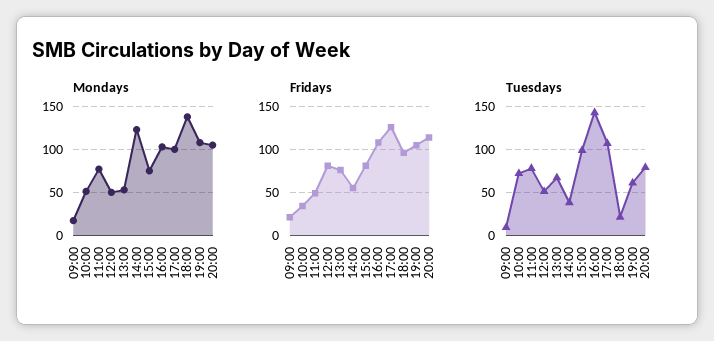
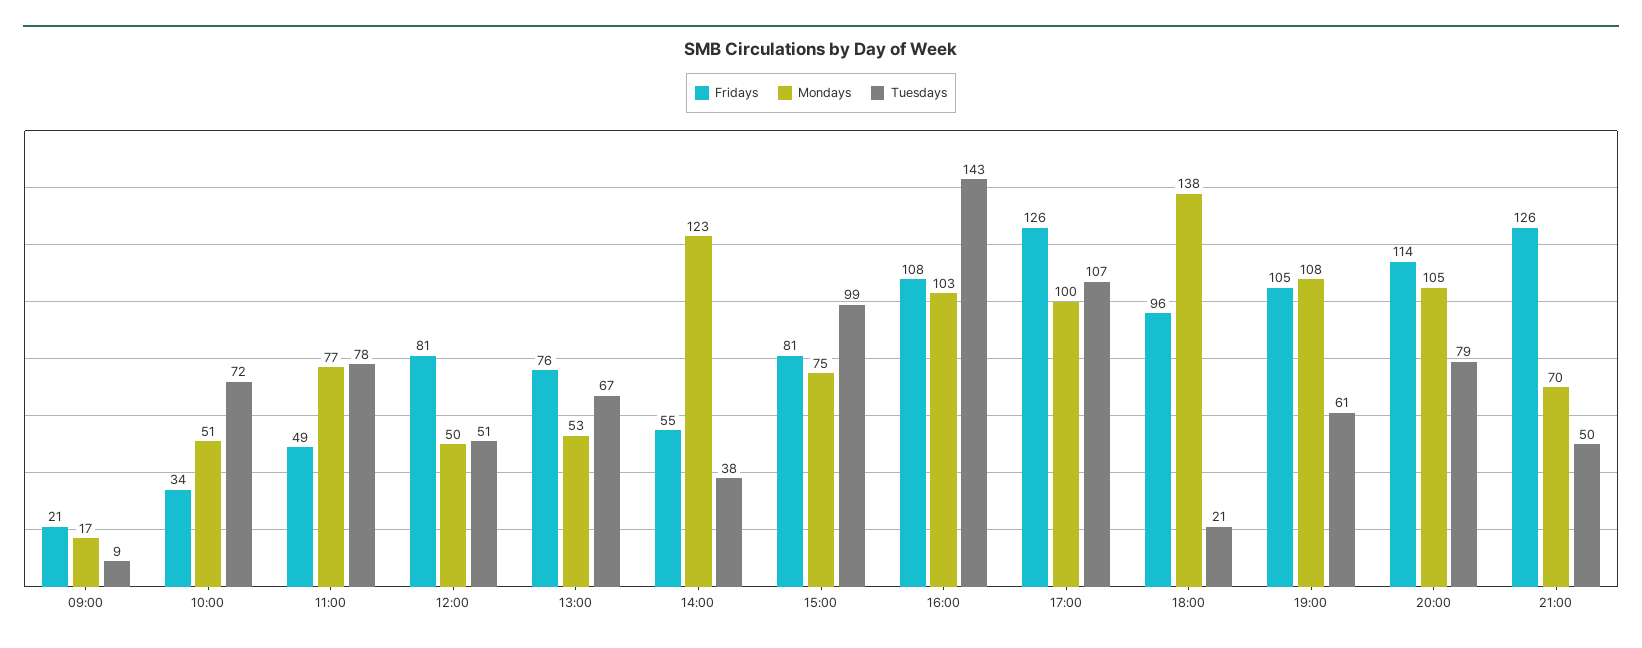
Fridays, 21:00: none -> 126
Mondays, 21:00: none -> 70
Tuesdays, 21:00: none -> 50

